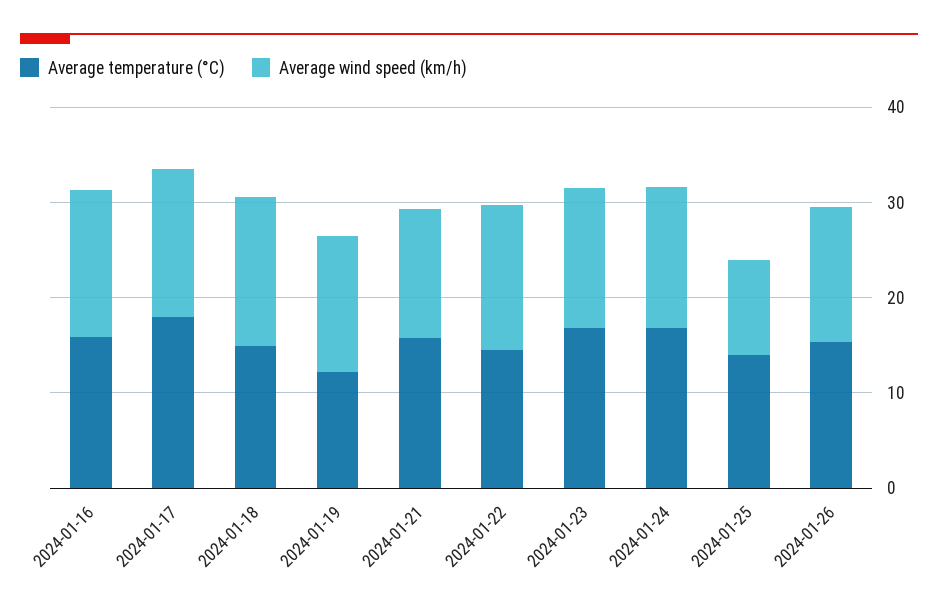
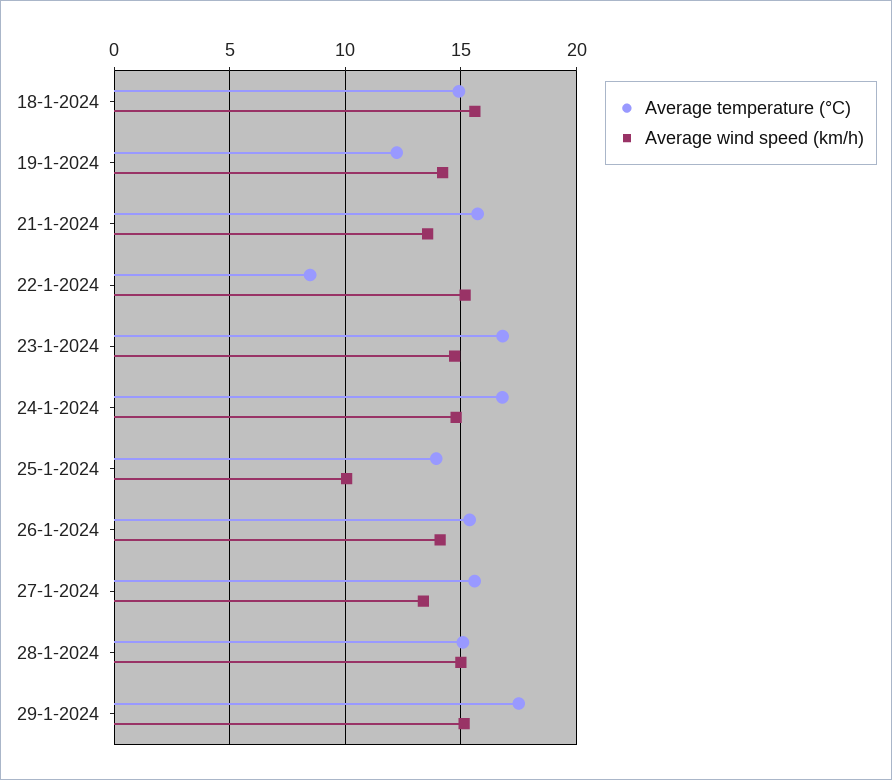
Average temperature (°C), 2024-01-16: 16 -> none
Average wind speed (km/h), 2024-01-16: 16 -> none
Average temperature (°C), 2024-01-17: 18 -> none
Average wind speed (km/h), 2024-01-17: 16 -> none
Average temperature (°C), 2024-01-22: 14 -> 8.5
Average temperature (°C), 27-1-2024: none -> 15.5
Average wind speed (km/h), 27-1-2024: none -> 13.5
Average temperature (°C), 28-1-2024: none -> 15
Average wind speed (km/h), 28-1-2024: none -> 15
Average temperature (°C), 29-1-2024: none -> 17.5
Average wind speed (km/h), 29-1-2024: none -> 15

